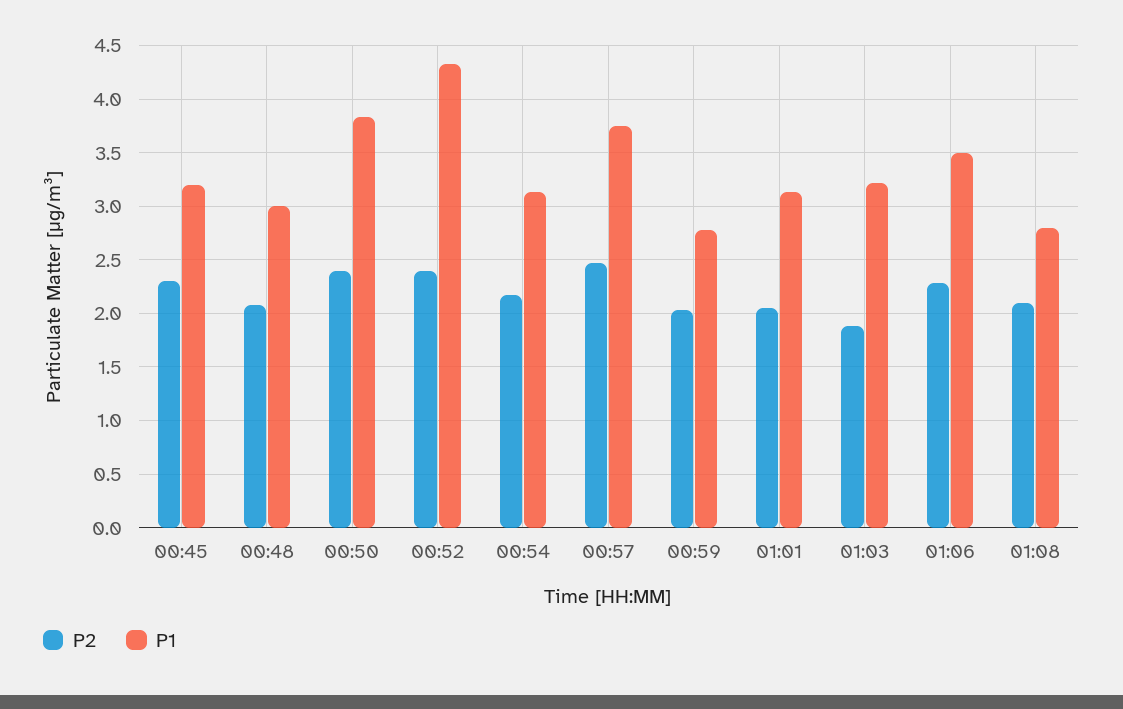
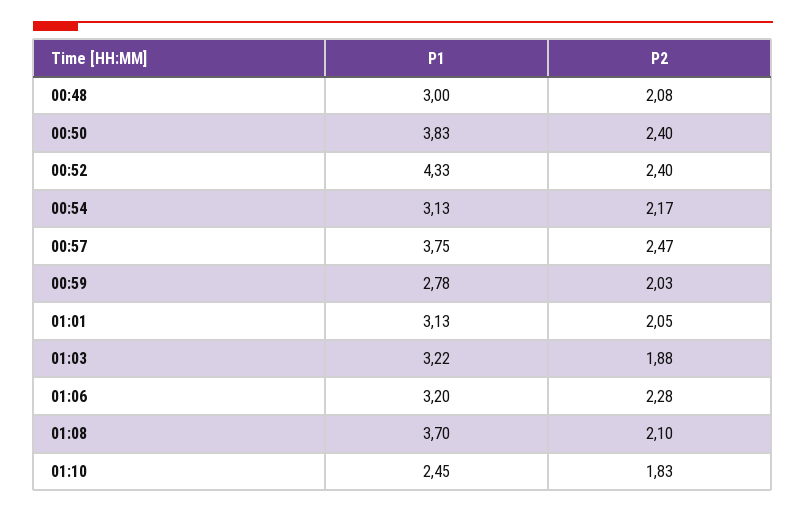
P2, 00:45: 2.3 -> none
P1, 00:45: 3.2 -> none
P1, 01:06: 3.5 -> 3.2
P1, 01:08: 2.8 -> 3.7
P1, 01:10: none -> 2.45
P2, 01:10: none -> 1.83

